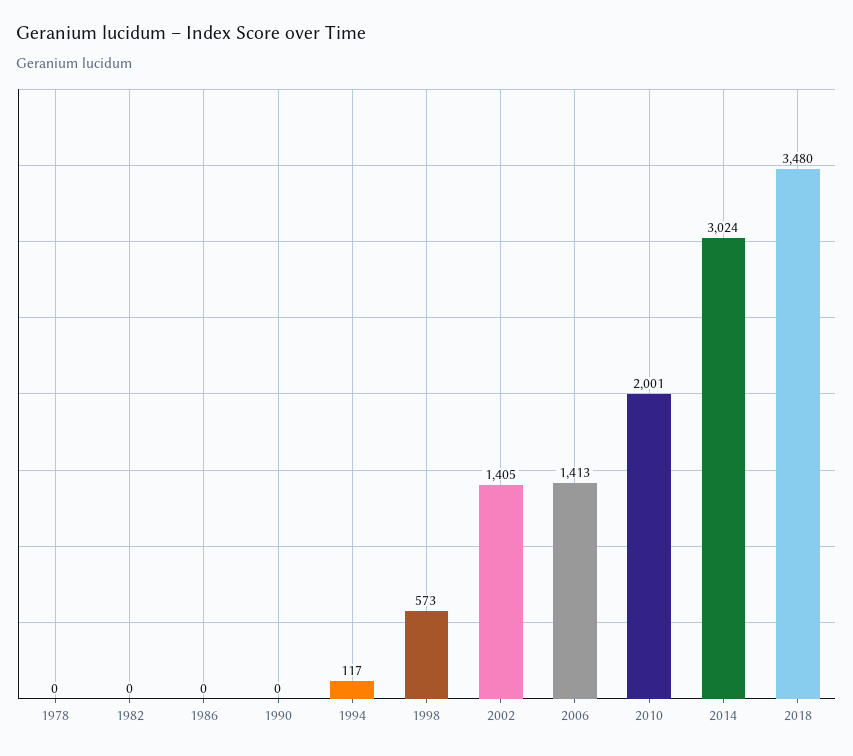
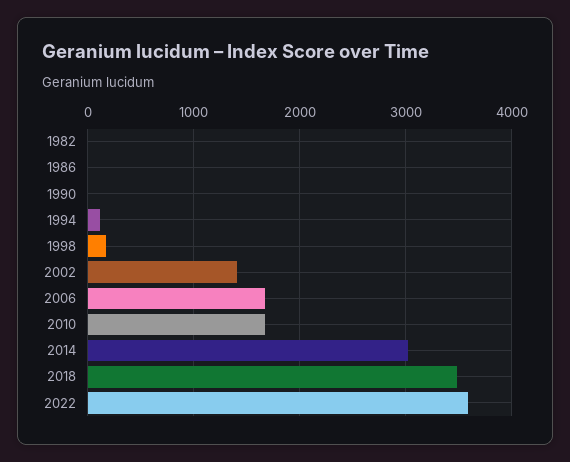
1978: 0 -> none
1998: 573 -> 200
2006: 1413 -> 1700
2010: 2001 -> 1700
2022: none -> 3600

